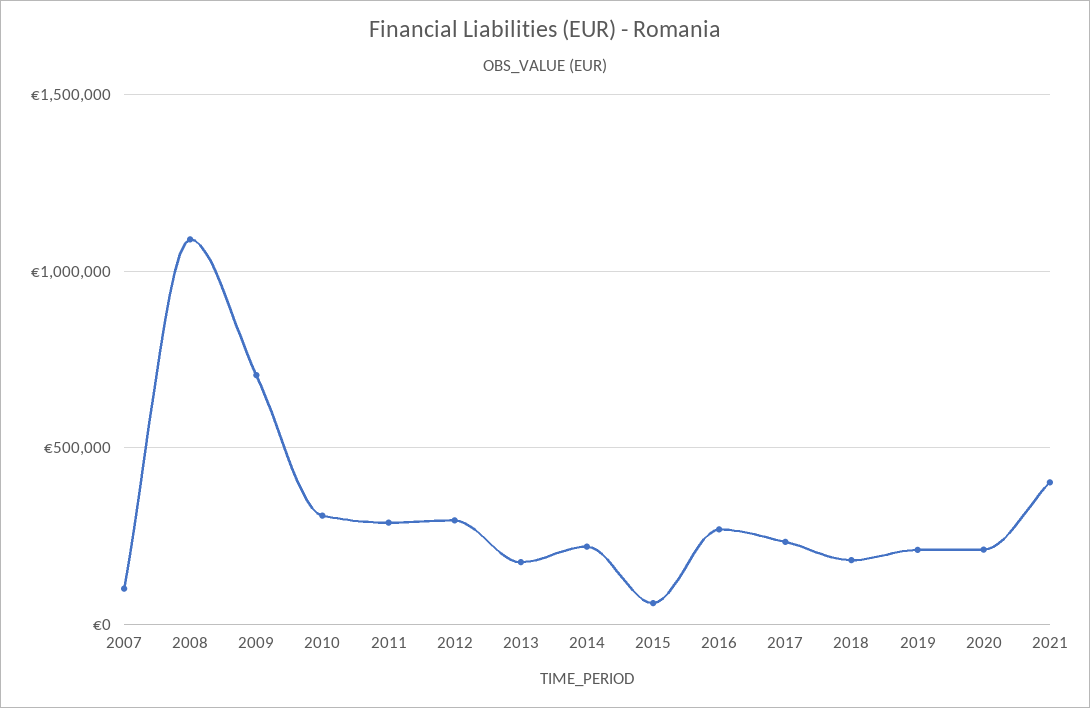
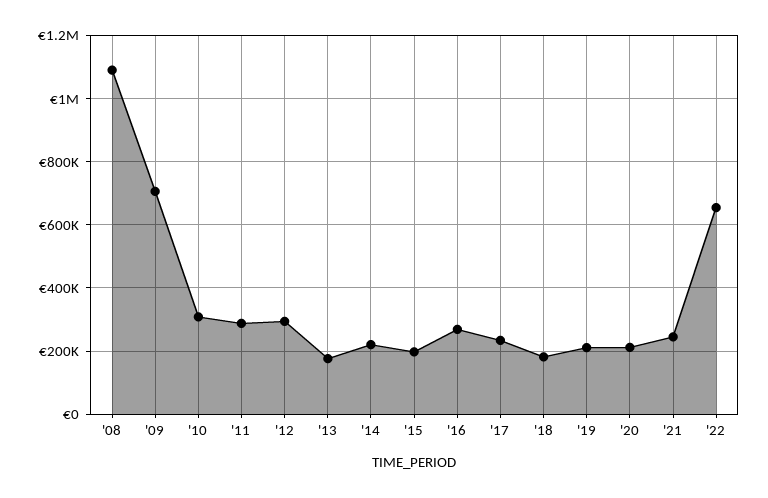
2007: 100000 -> none
2015: 50000 -> 200000
2021: 400000 -> 240000
'22: none -> 660000

